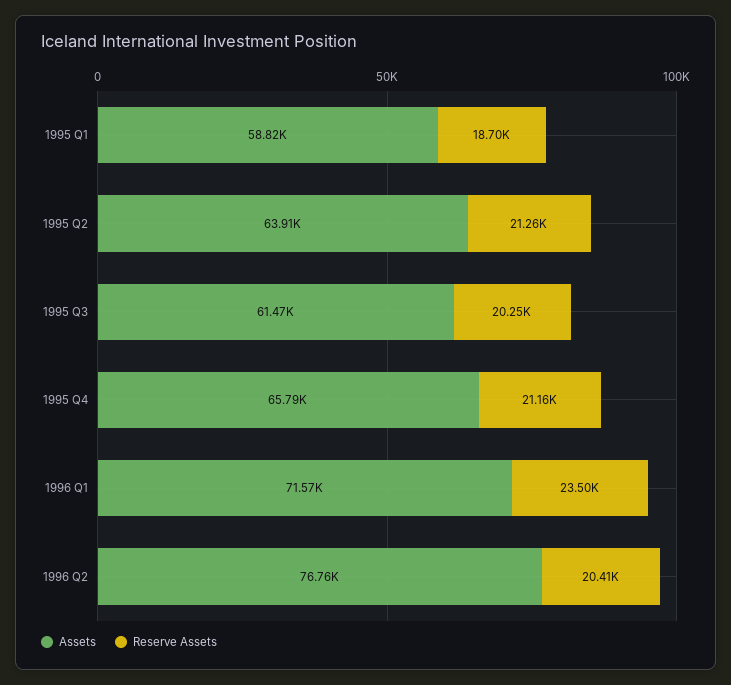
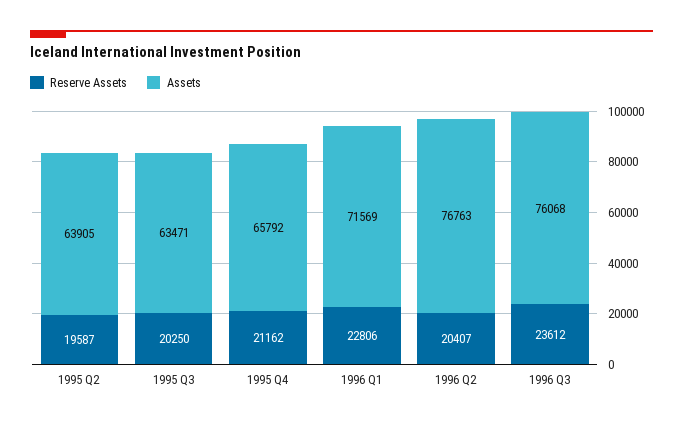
Assets, 1995 Q1: 58820 -> none
Reserve Assets, 1995 Q1: 18700 -> none
Reserve Assets, 1995 Q2: 21260 -> 19587
Assets, 1995 Q3: 61470 -> 63471
Reserve Assets, 1996 Q1: 23500 -> 22806
Reserve Assets, 1996 Q3: none -> 23612
Assets, 1996 Q3: none -> 76068

